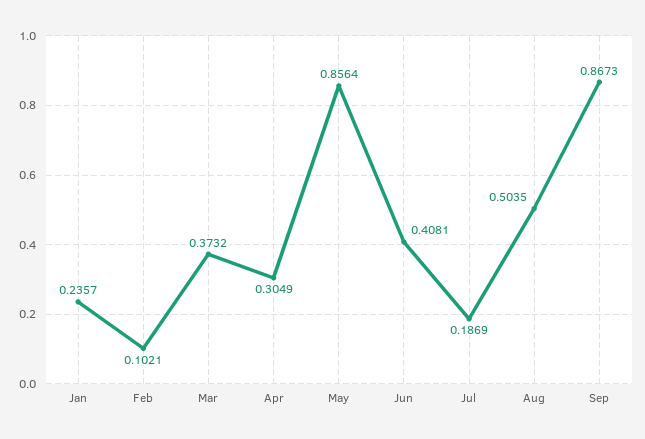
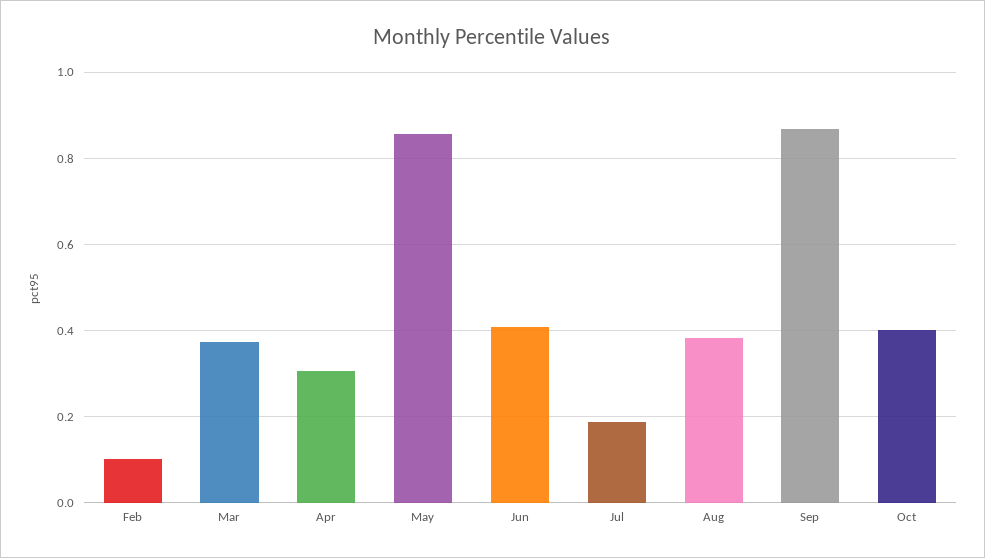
Jan: 0.2357 -> none
Aug: 0.5035 -> 0.38
Oct: none -> 0.4

